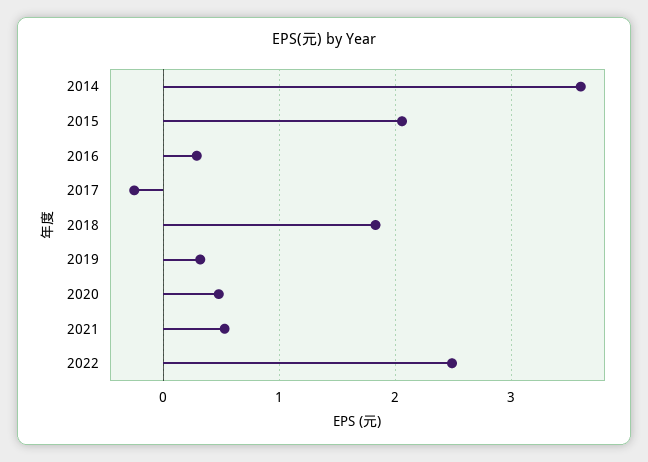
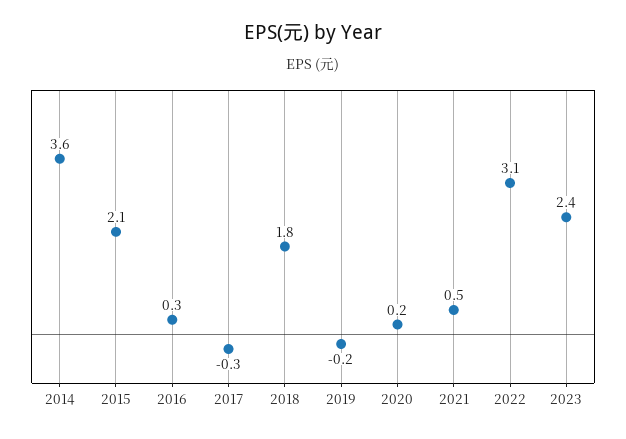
2019: 0.3 -> -0.2
2020: 0.5 -> 0.2
2022: 2.5 -> 3.1
2023: none -> 2.4

